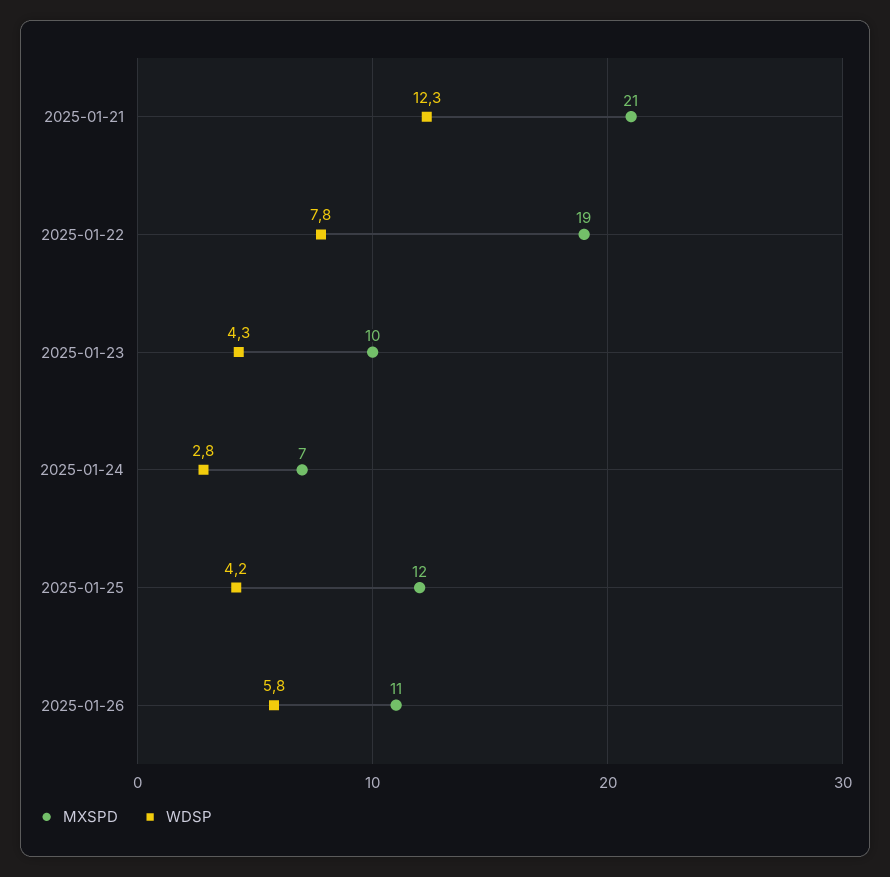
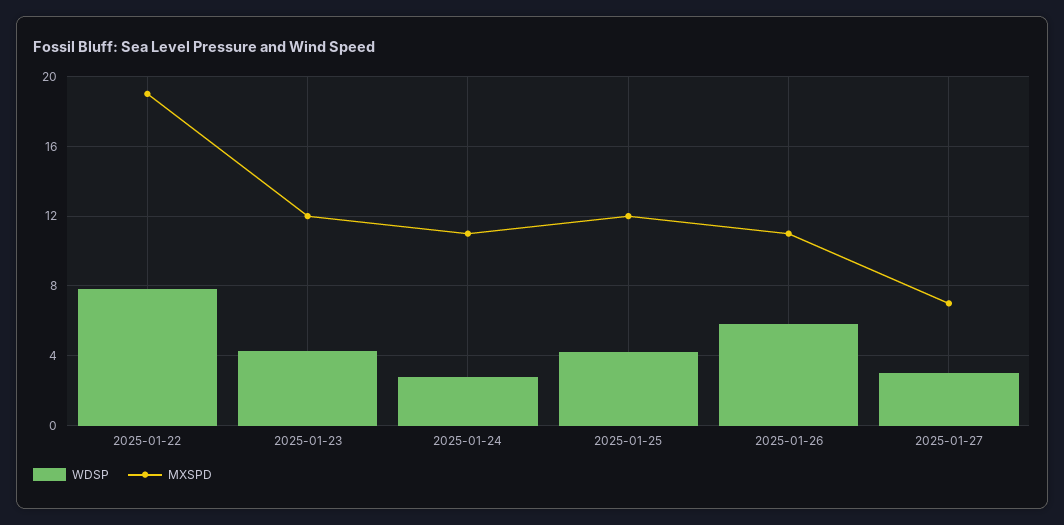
MXSPD, 2025-01-21: 21 -> none
WDSP, 2025-01-21: 12.3 -> none
MXSPD, 2025-01-23: 10 -> 12
MXSPD, 2025-01-24: 7 -> 11
WDSP, 2025-01-27: none -> 3
MXSPD, 2025-01-27: none -> 7

